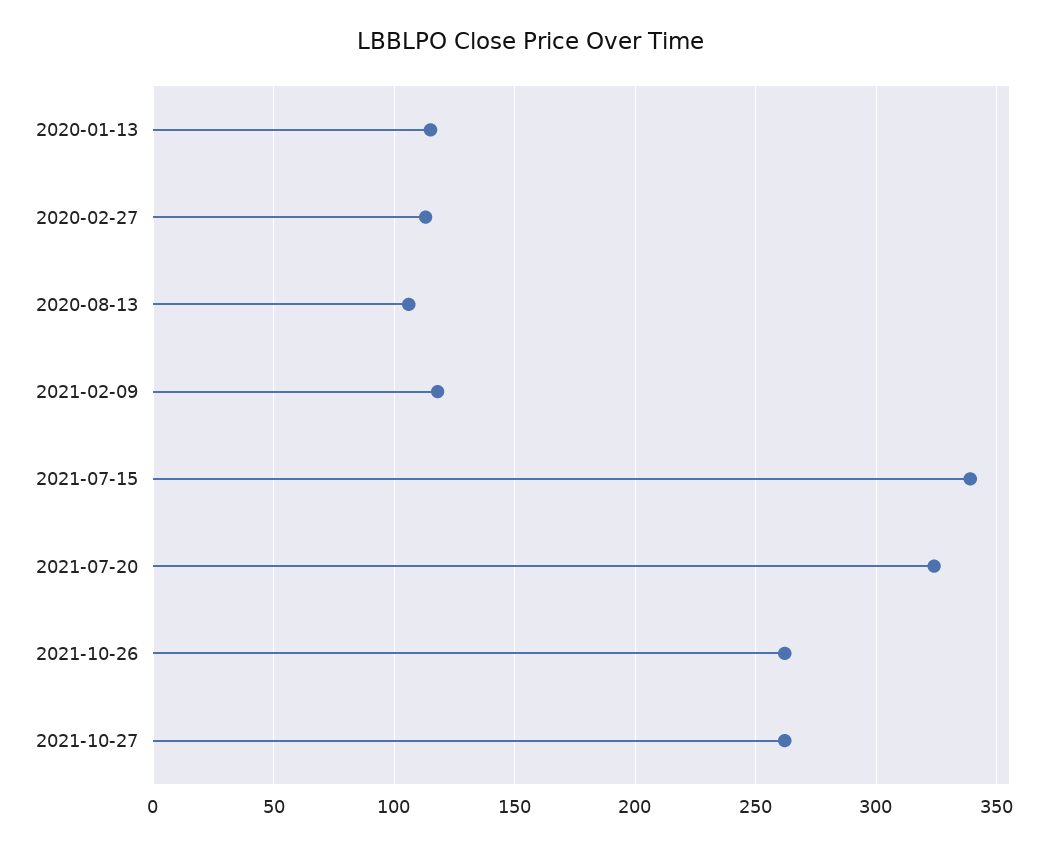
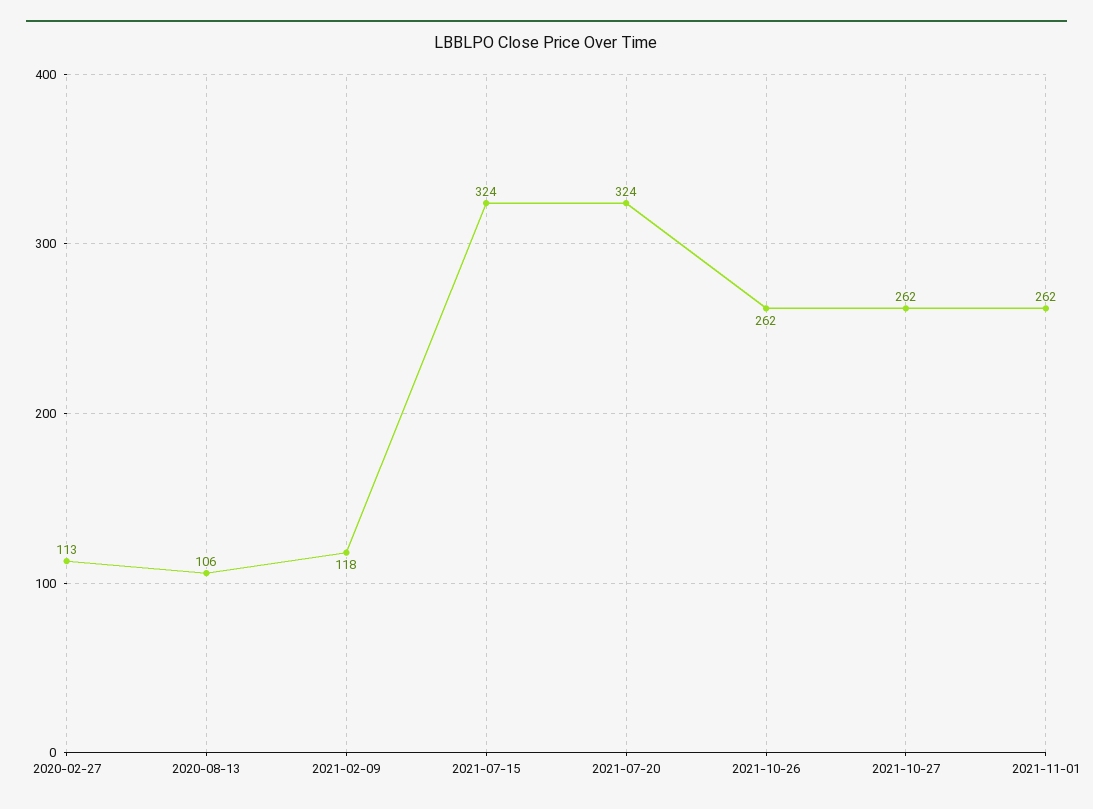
2020-01-13: 115 -> none
2021-07-15: 340 -> 324
2021-11-01: none -> 262

